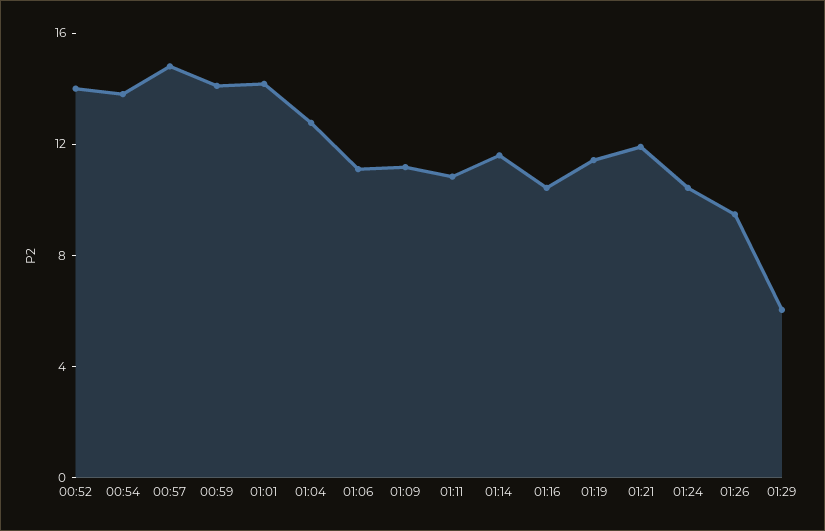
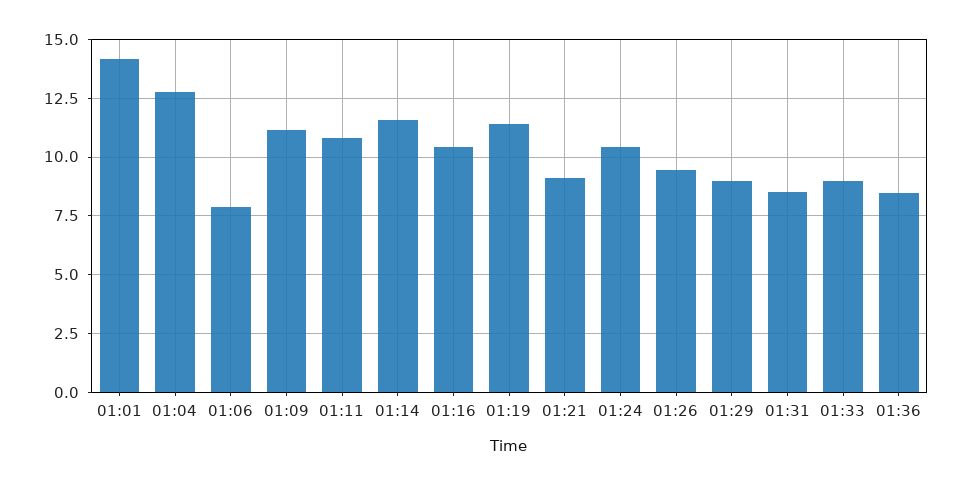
00:52: 14 -> none
00:54: 14 -> none
00:57: 15 -> none
00:59: 14 -> none
01:06: 11 -> 8
01:21: 12 -> 9
01:29: 6 -> 9
01:31: none -> 8.5
01:33: none -> 9
01:36: none -> 8.5

